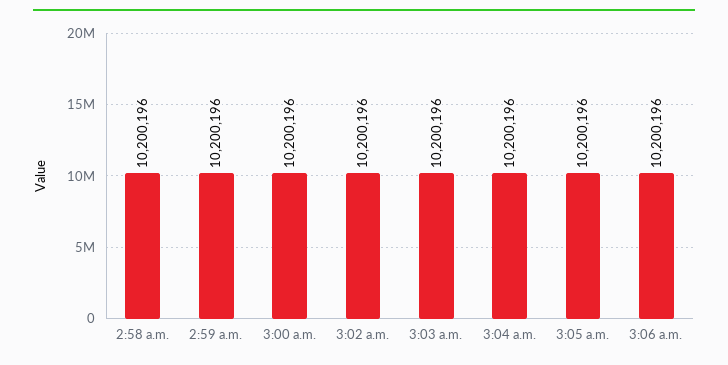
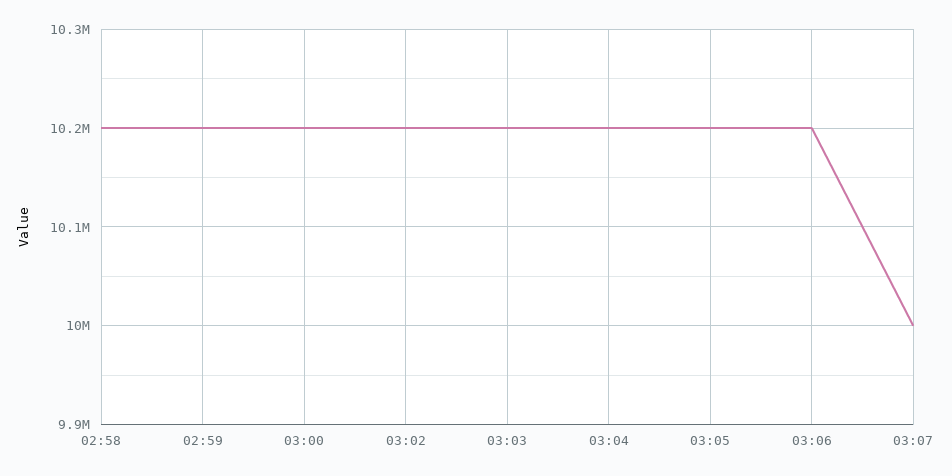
03:07: none -> 10000000

